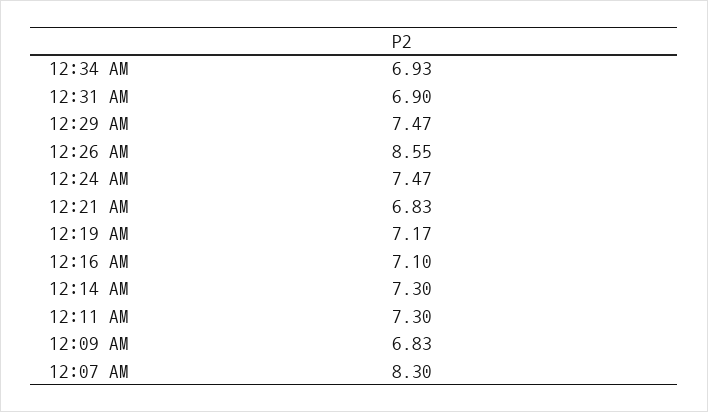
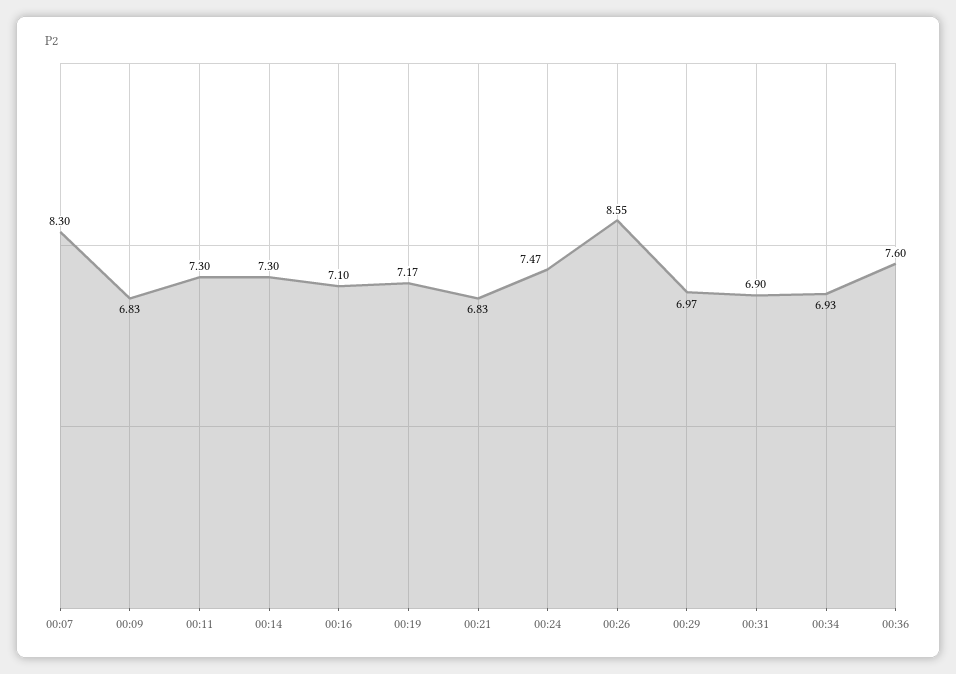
12:29 AM: 7.47 -> 6.97
00:36: none -> 7.6

